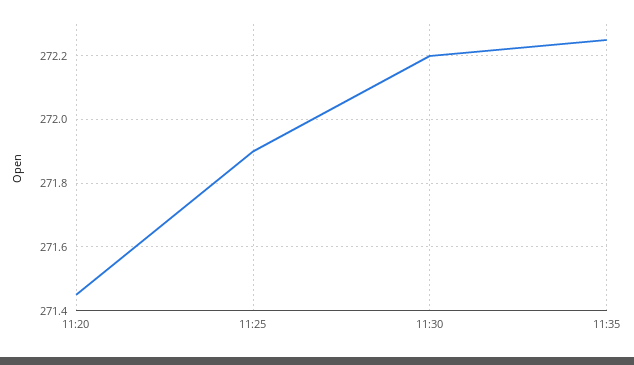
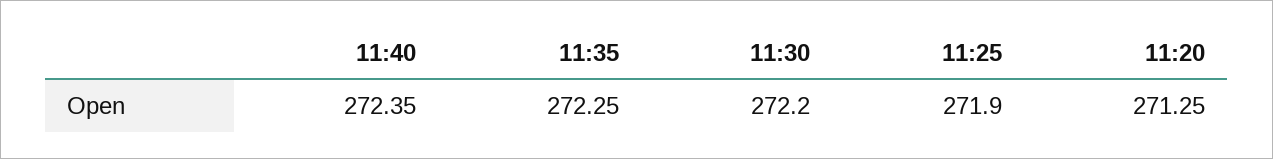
11:20: 271.45 -> 271.25
11:40: none -> 272.35

